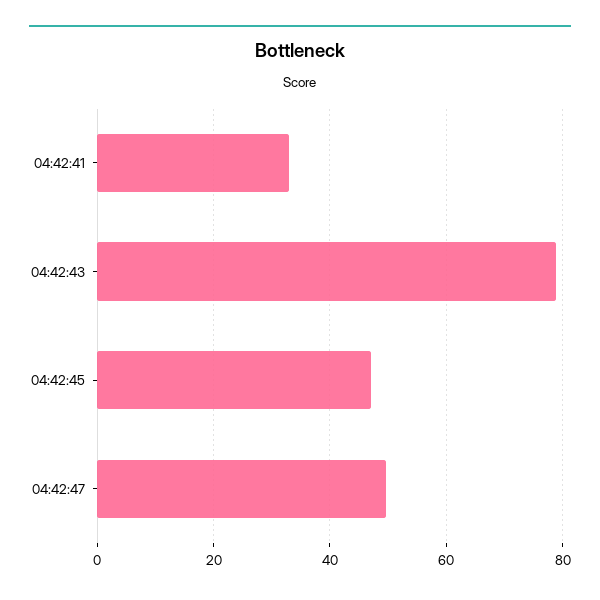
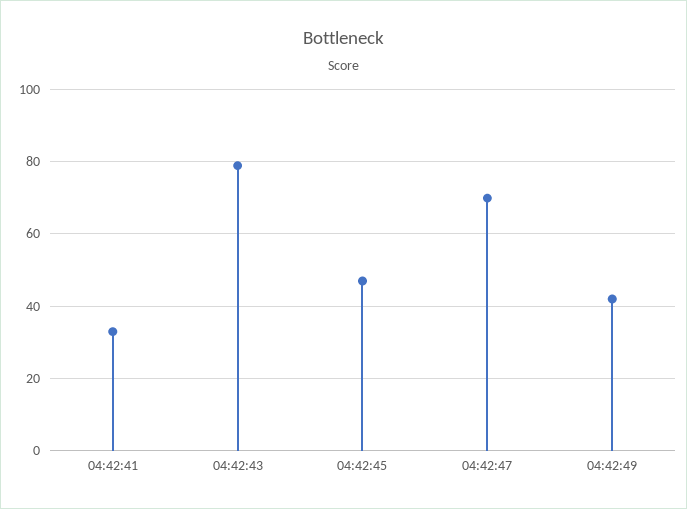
04:42:47: 50 -> 70
04:42:49: none -> 42

